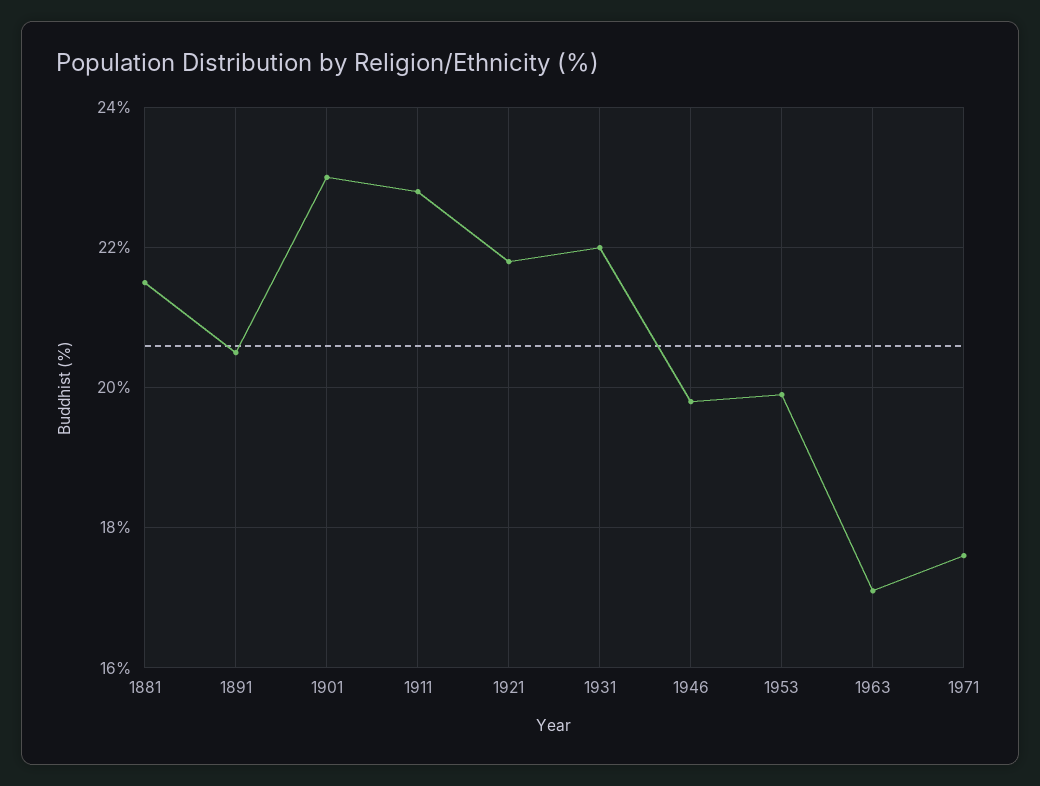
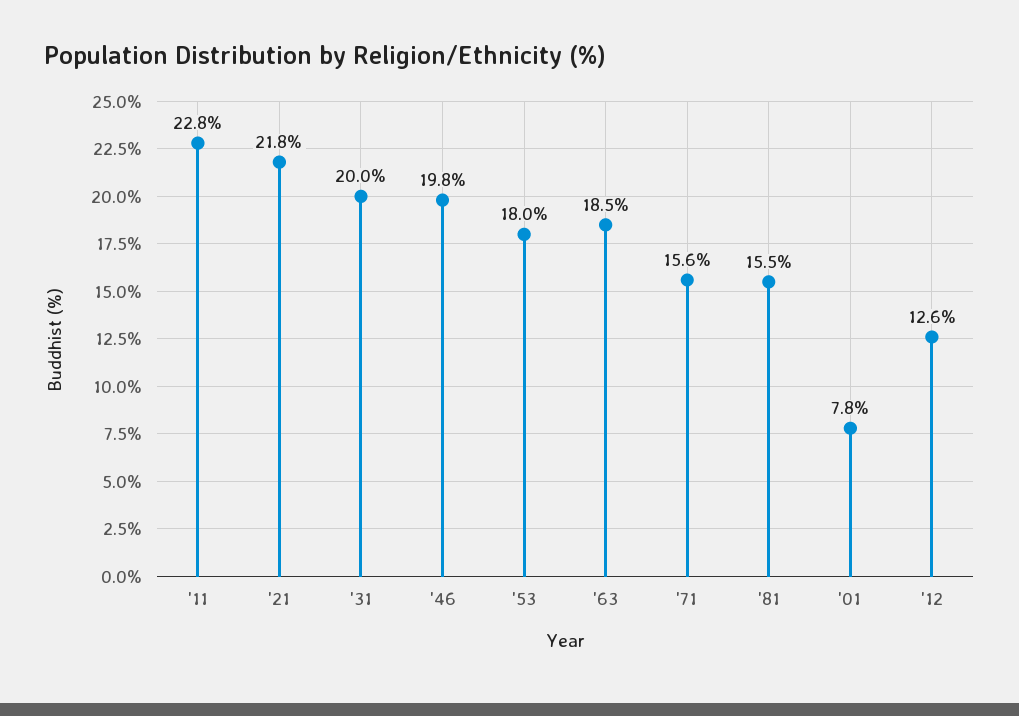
1881: 21.5 -> none
1891: 20.5 -> none
1901: 23 -> none
1931: 22 -> 20
1953: 20 -> 18
1963: 17 -> 18.5
1971: 17.5 -> 15.6
'81: none -> 15.5
'01: none -> 7.8
'12: none -> 12.6

